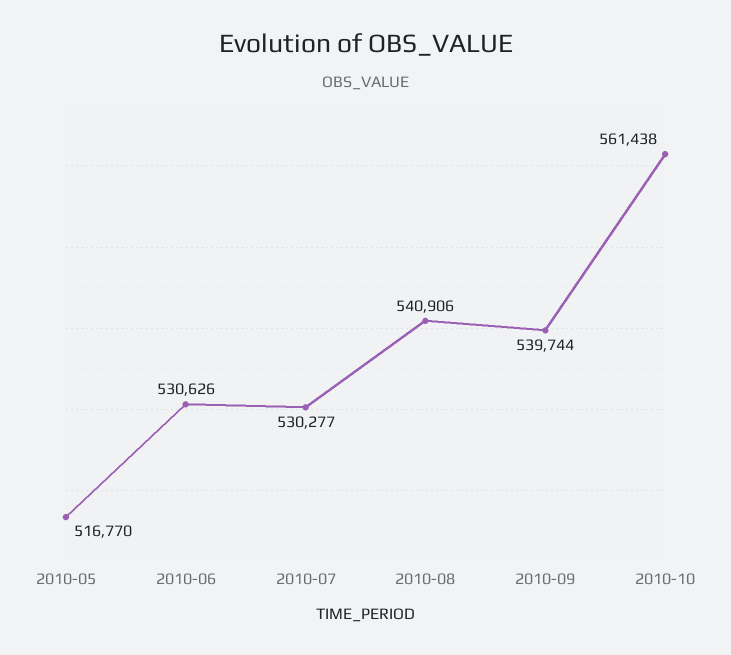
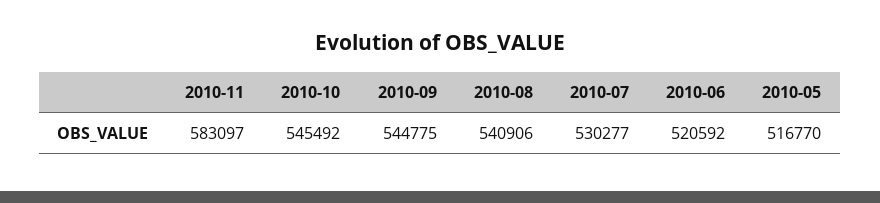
2010-06: 530626 -> 520592
2010-09: 539744 -> 544775
2010-10: 561438 -> 545492
2010-11: none -> 583097

